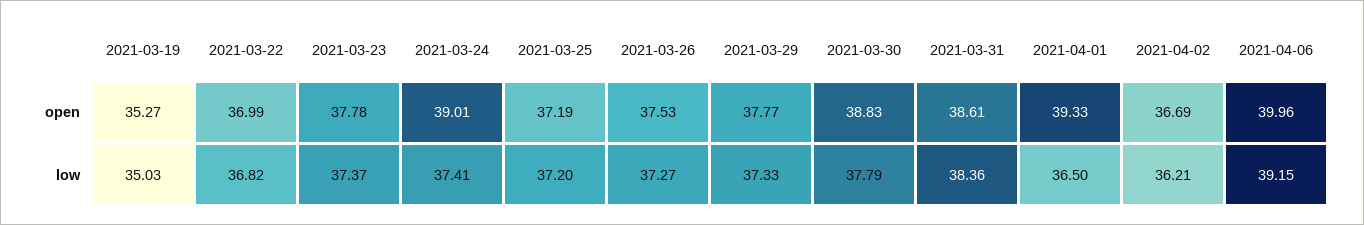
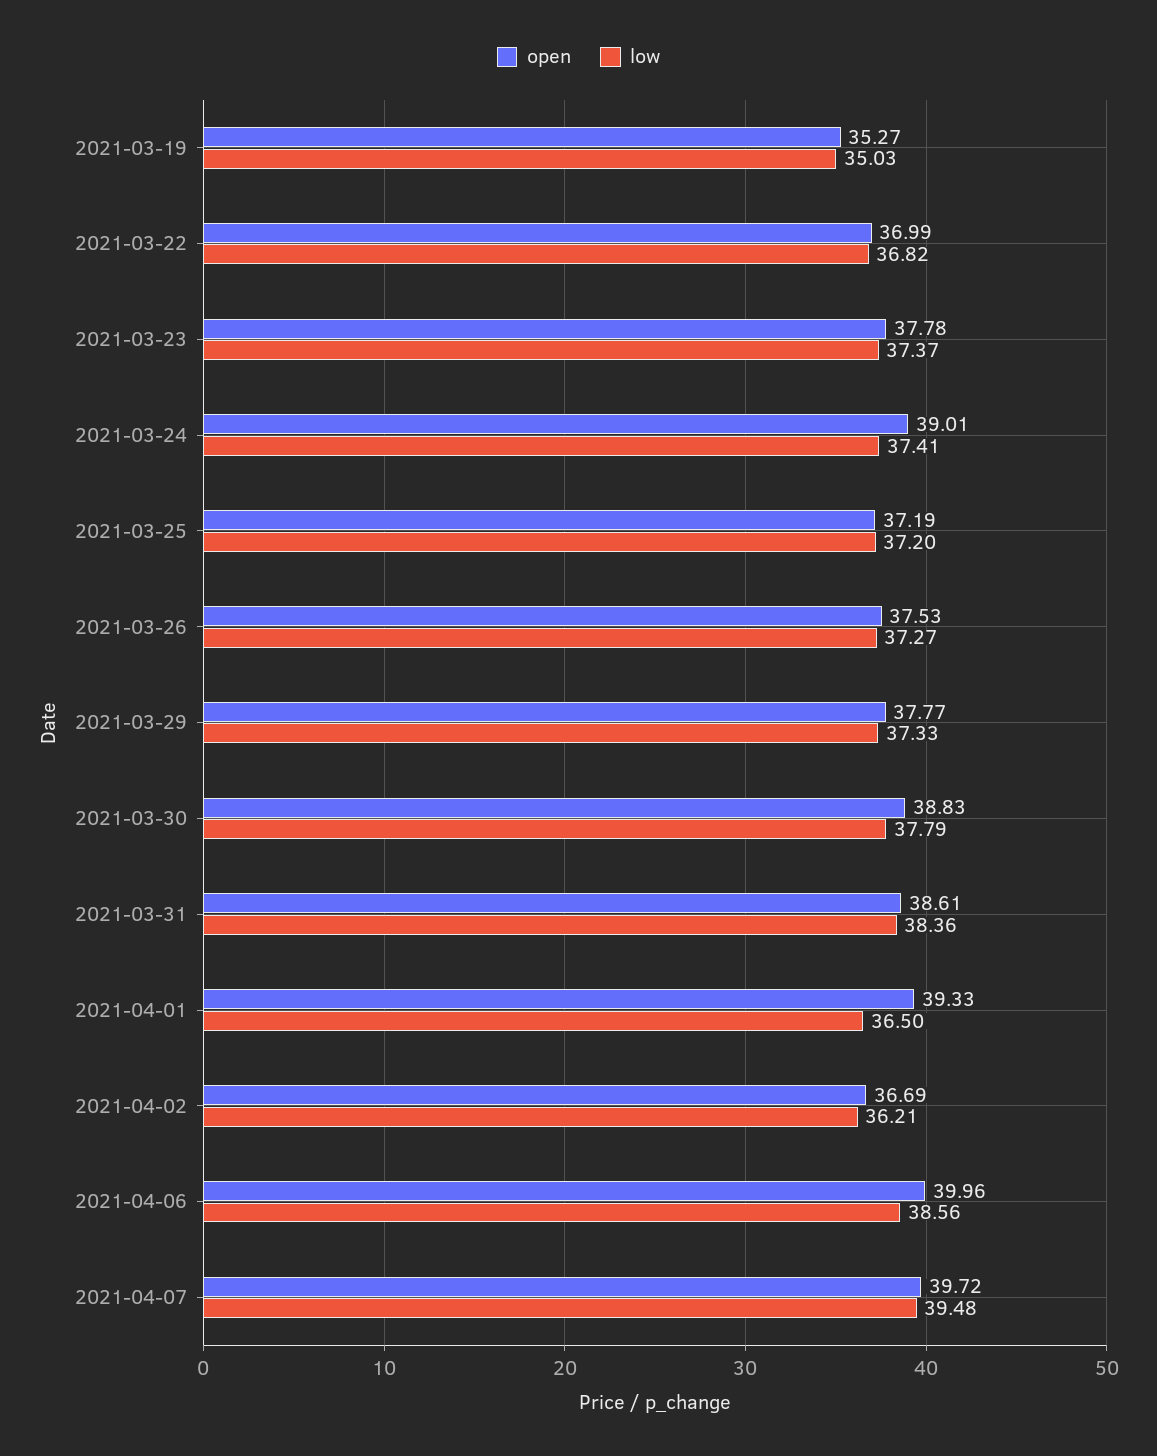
low, 2021-04-06: 39.15 -> 38.56
open, 2021-04-07: none -> 39.72
low, 2021-04-07: none -> 39.48

